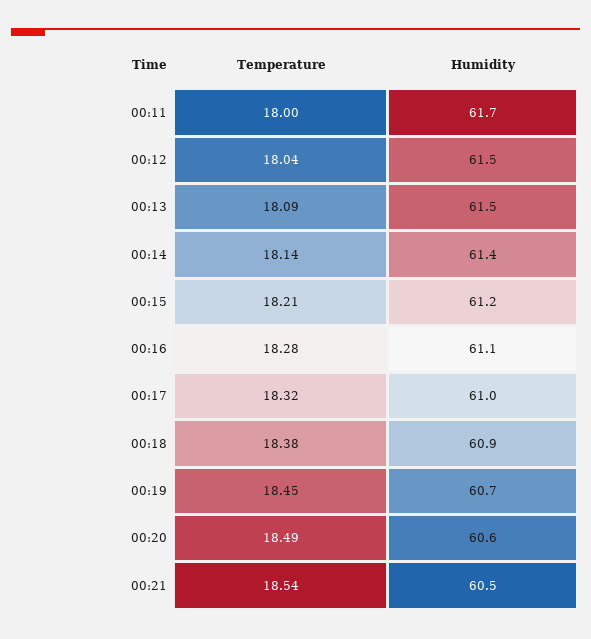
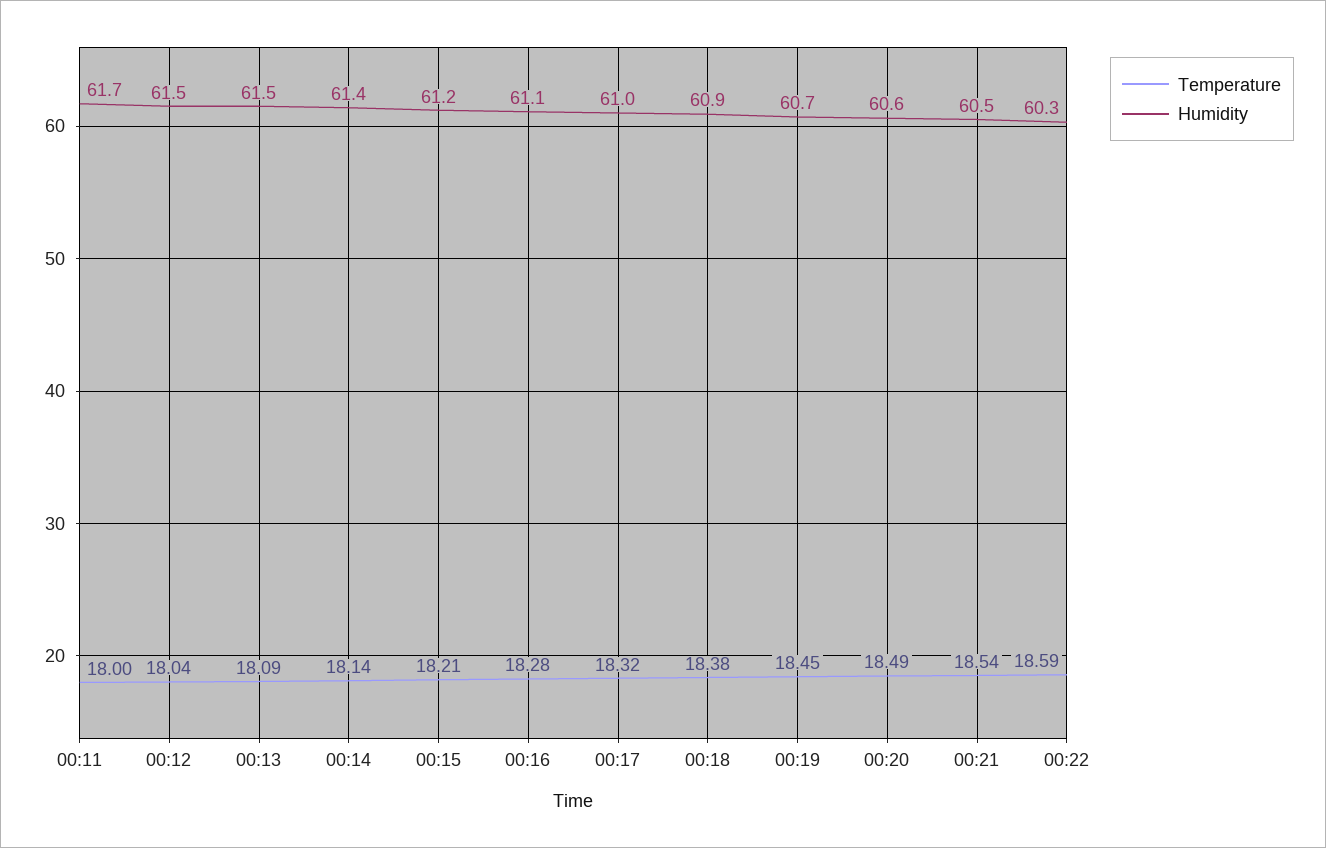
Temperature, 00:22: none -> 18.59
Humidity, 00:22: none -> 60.3

